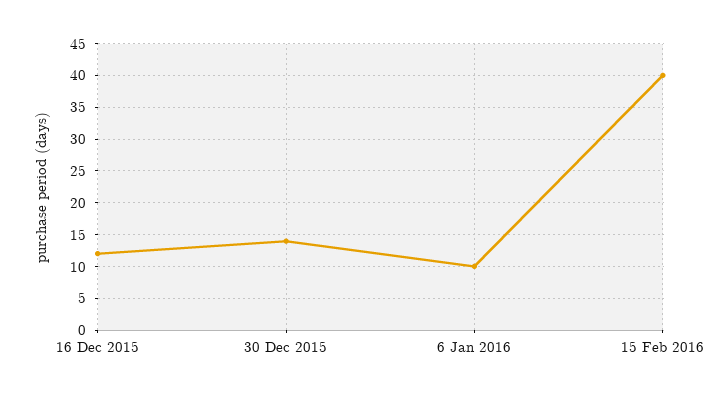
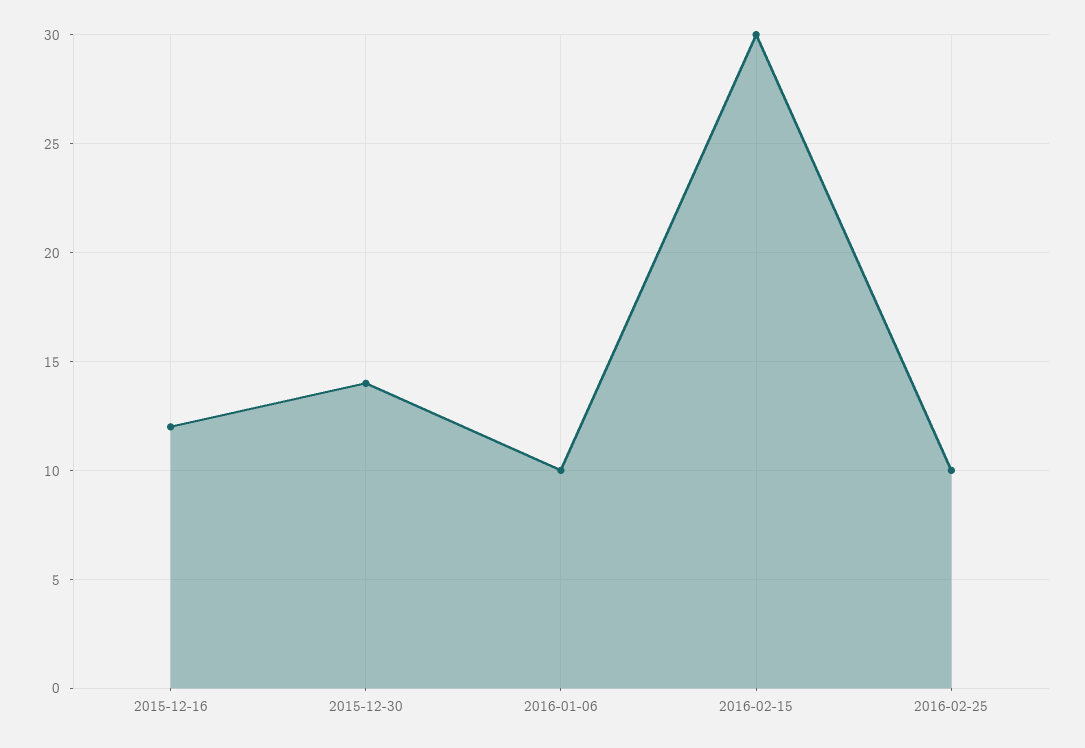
15 Feb 2016: 40 -> 30
2016-02-25: none -> 10

